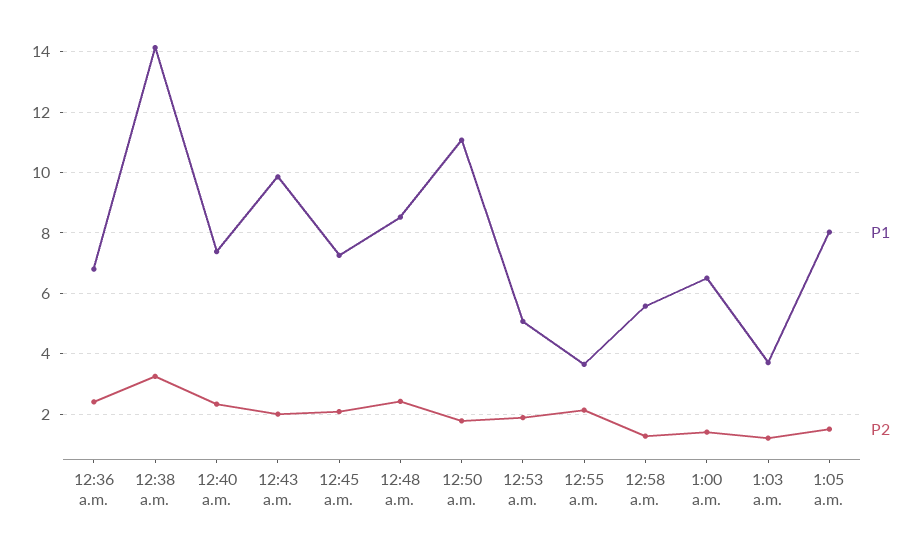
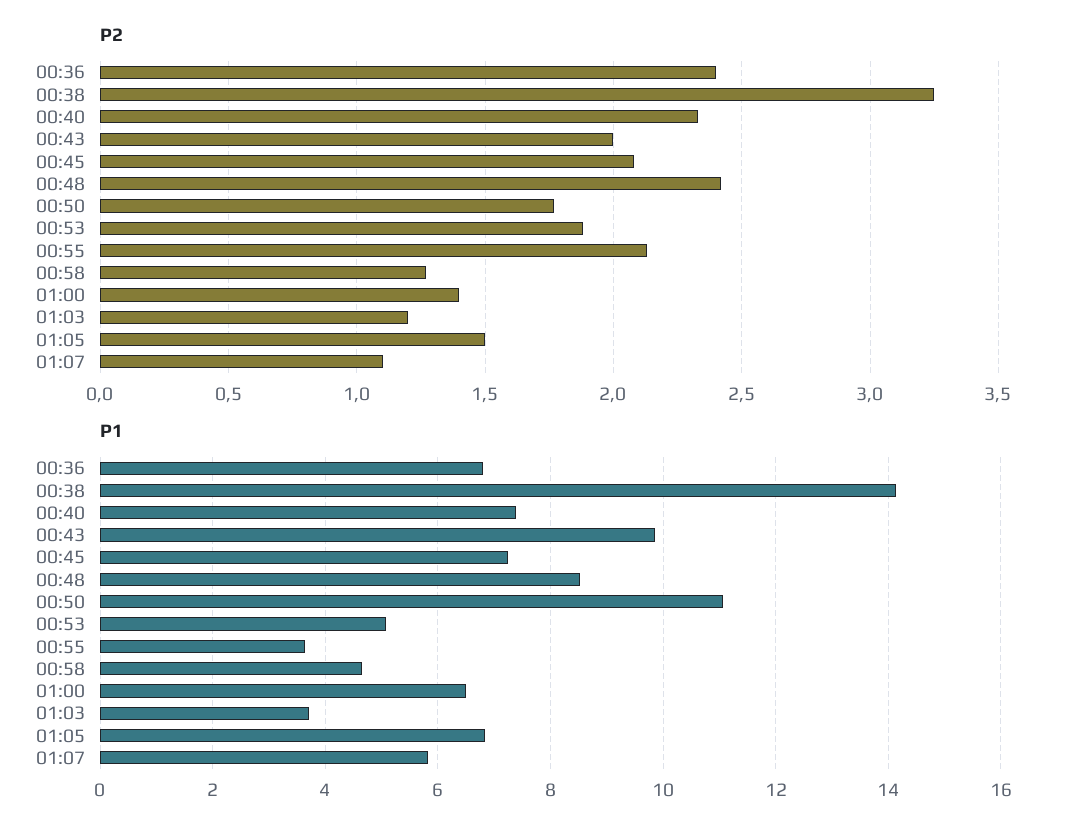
P1, 12:58 a.m.: 5.6 -> 4.6
P1, 1:05 a.m.: 8 -> 6.8
P2, 01:07: none -> 1.1
P1, 01:07: none -> 5.8

